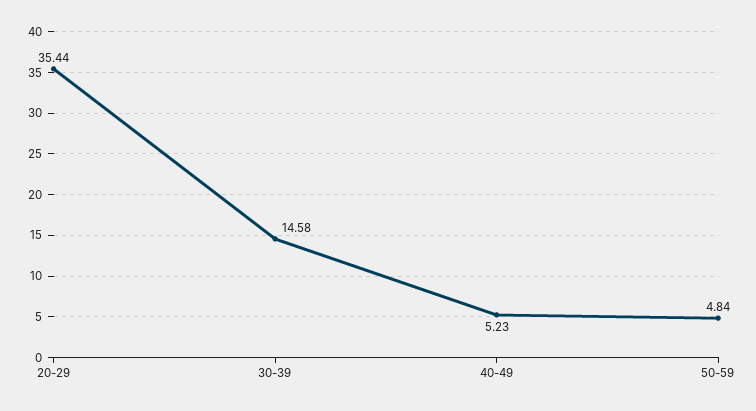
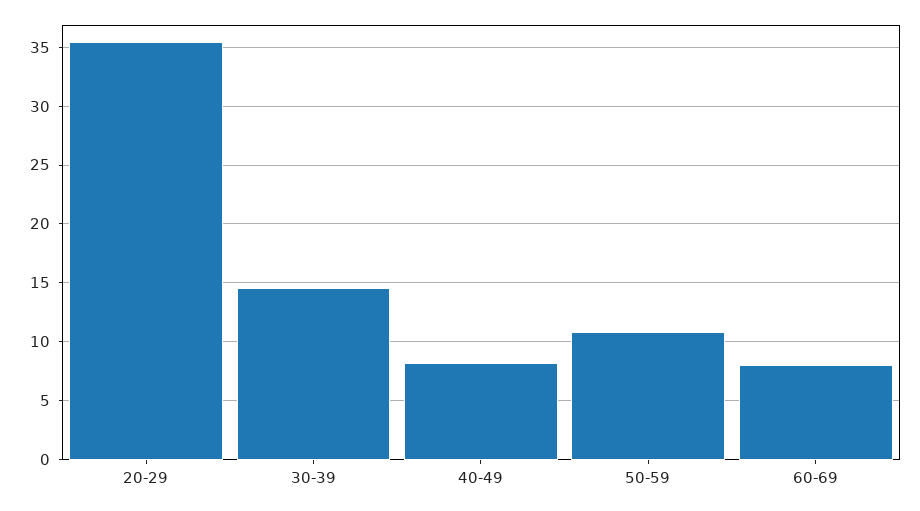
40-49: 5.23 -> 8
50-59: 4.84 -> 11
60-69: none -> 8

